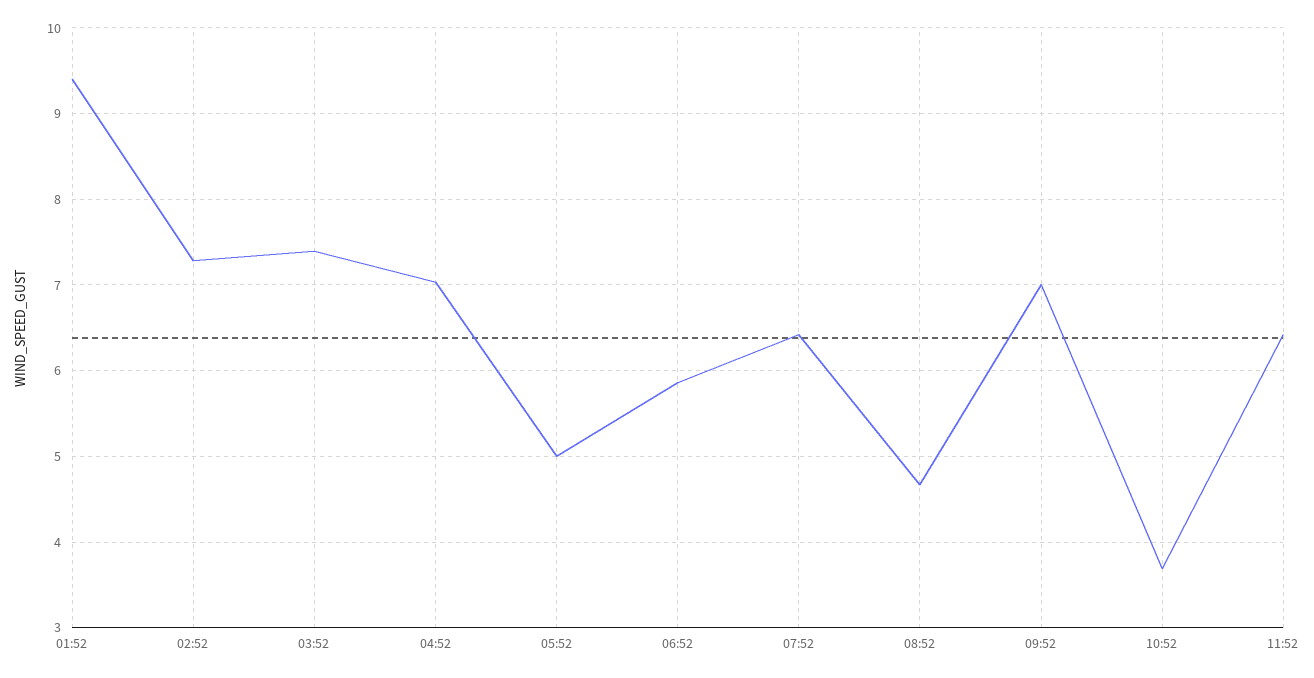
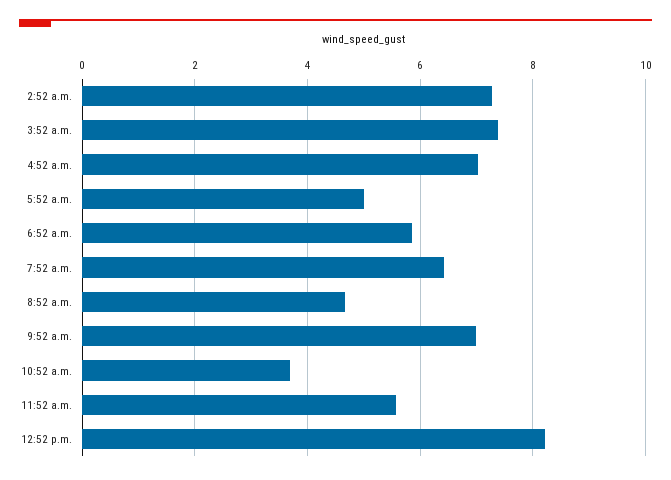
01:52: 9.4 -> none
11:52: 6.4 -> 5.6
12:52 p.m.: none -> 8.2

